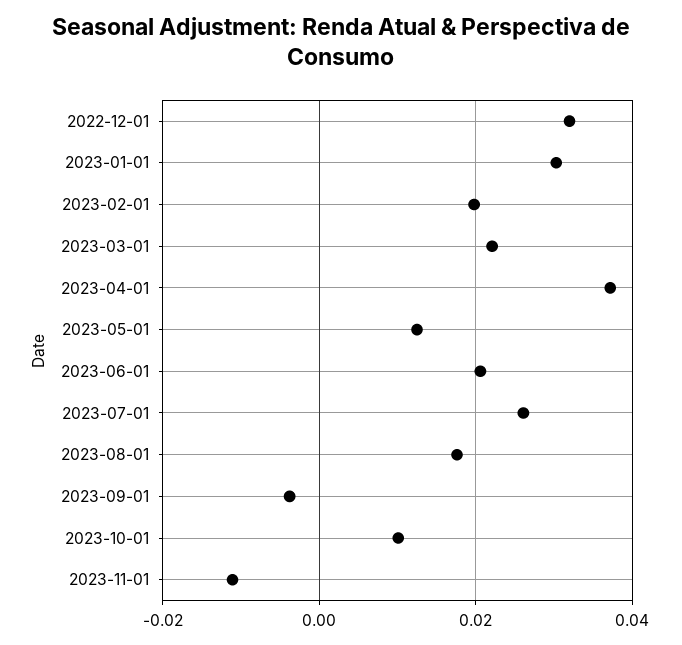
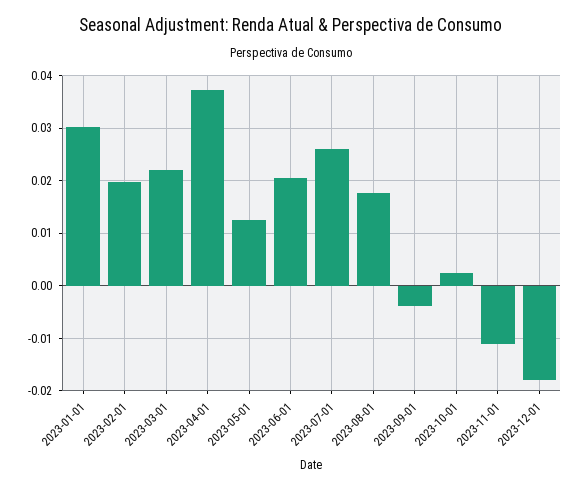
2022-12-01: 0.032 -> none
2023-10-01: 0.01 -> 0.002
2023-12-01: none -> -0.018

